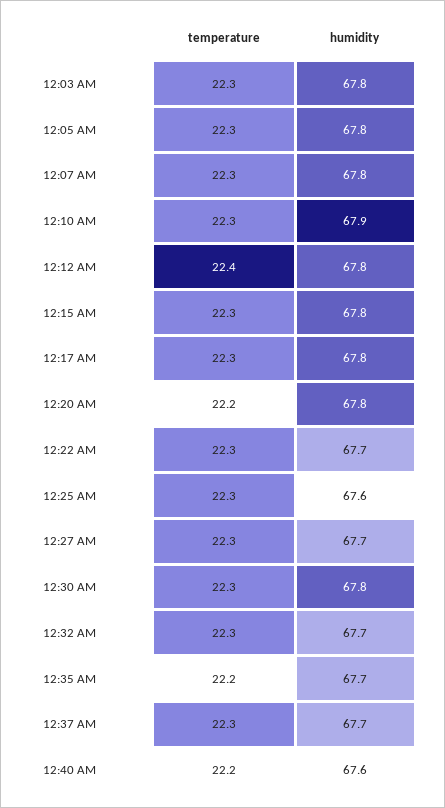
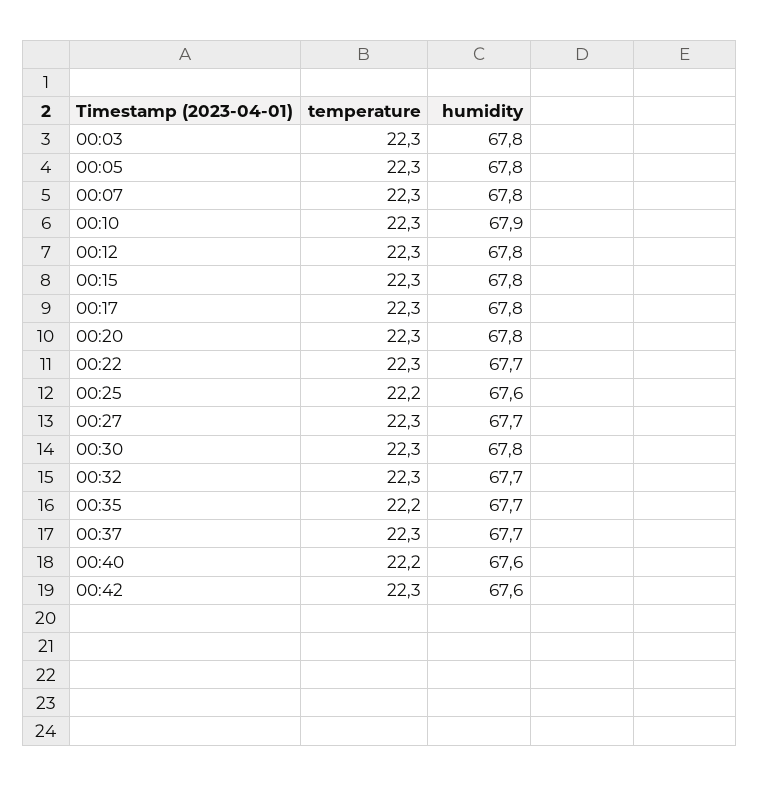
temperature, 12:12 AM: 22.4 -> 22.3
temperature, 12:20 AM: 22.2 -> 22.3
temperature, 12:25 AM: 22.3 -> 22.2
temperature, 00:42: none -> 22.3
humidity, 00:42: none -> 67.6

